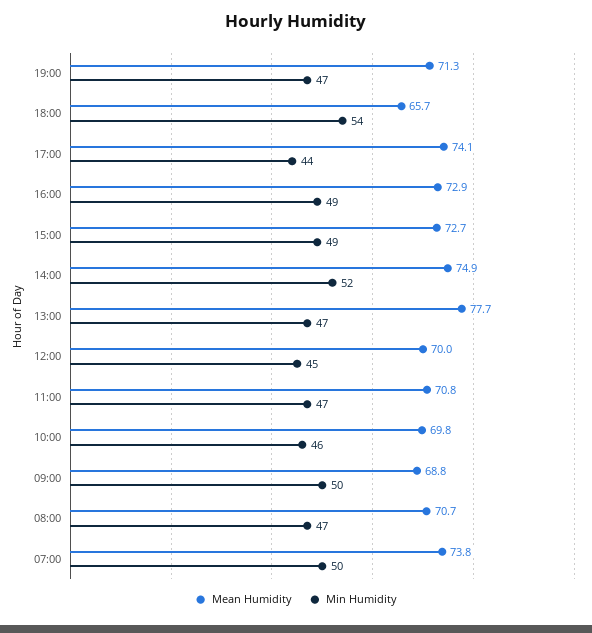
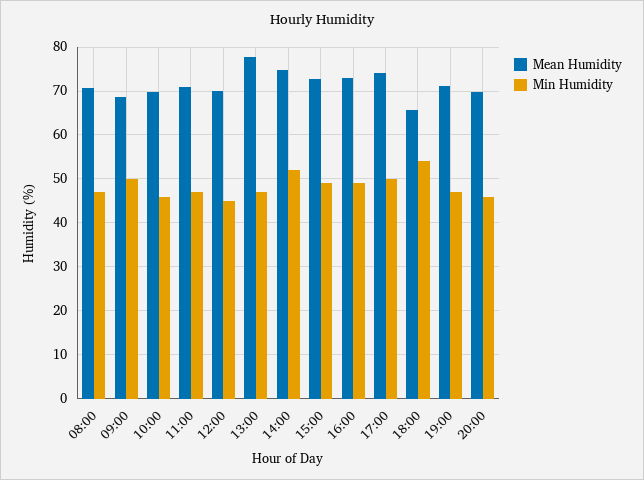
Min Humidity, 17:00: 44 -> 50
Mean Humidity, 07:00: 73.8 -> none
Min Humidity, 07:00: 50 -> none
Mean Humidity, 20:00: none -> 70
Min Humidity, 20:00: none -> 46

